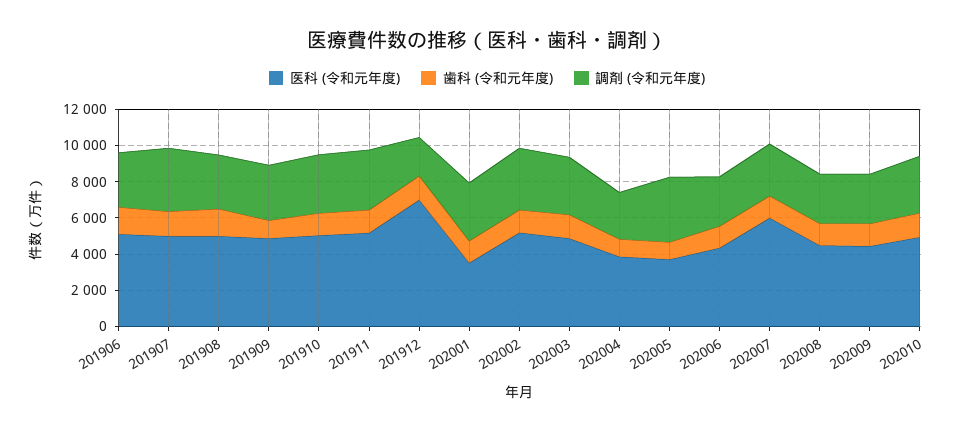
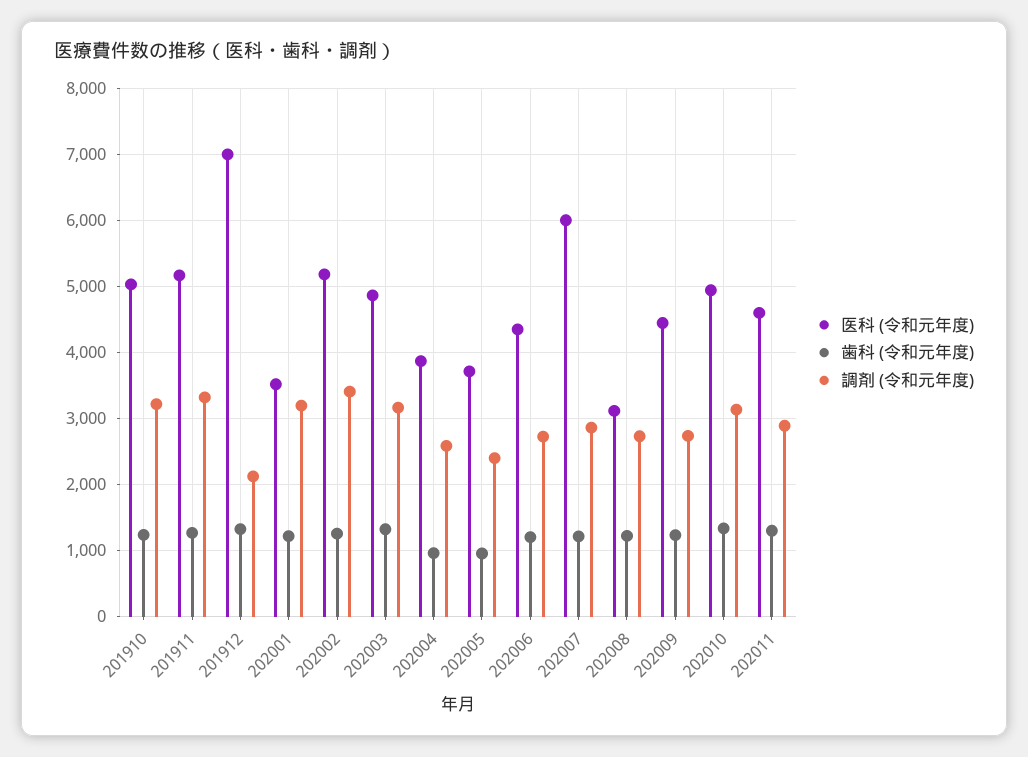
医科 (令和元年度), 201906: 5000 -> none
歯科 (令和元年度), 201906: 1500 -> none
調剤 (令和元年度), 201906: 3000 -> none
医科 (令和元年度), 201907: 5000 -> none
歯科 (令和元年度), 201907: 1500 -> none
調剤 (令和元年度), 201907: 3500 -> none
医科 (令和元年度), 201908: 5000 -> none
歯科 (令和元年度), 201908: 1500 -> none
調剤 (令和元年度), 201908: 3000 -> none
医科 (令和元年度), 201909: 5000 -> none
歯科 (令和元年度), 201909: 1000 -> none
調剤 (令和元年度), 201909: 3000 -> none
調剤 (令和元年度), 202005: 3500 -> 2400
医科 (令和元年度), 202008: 4500 -> 3100
医科 (令和元年度), 202011: none -> 4600
歯科 (令和元年度), 202011: none -> 1300
調剤 (令和元年度), 202011: none -> 2900

